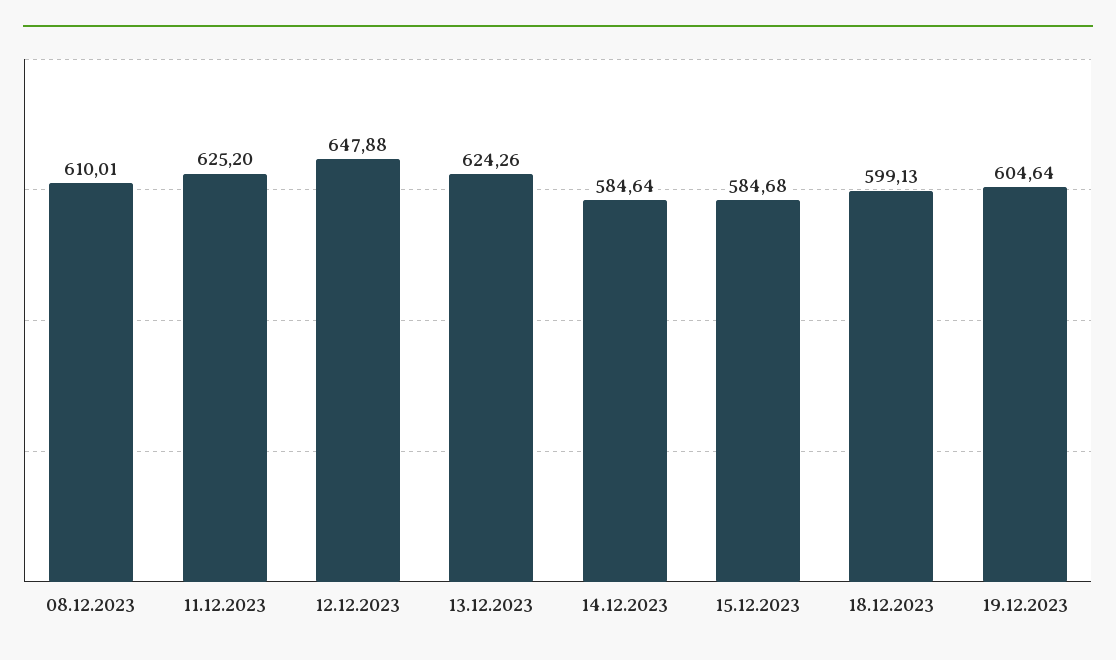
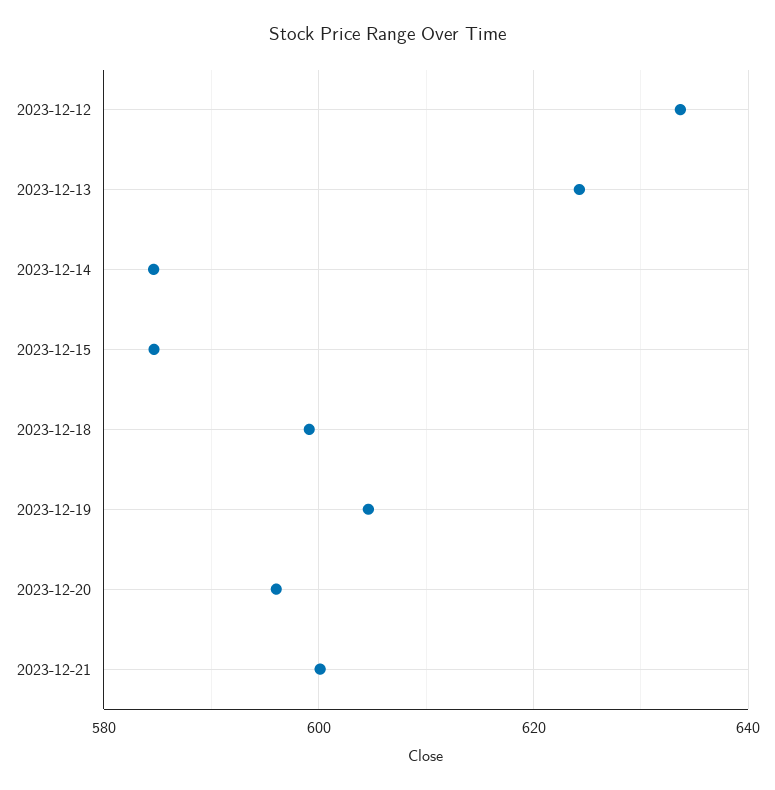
08.12.2023: 610.01 -> none
11.12.2023: 625.2 -> none
12.12.2023: 647.88 -> 634
2023-12-20: none -> 596
2023-12-21: none -> 600

